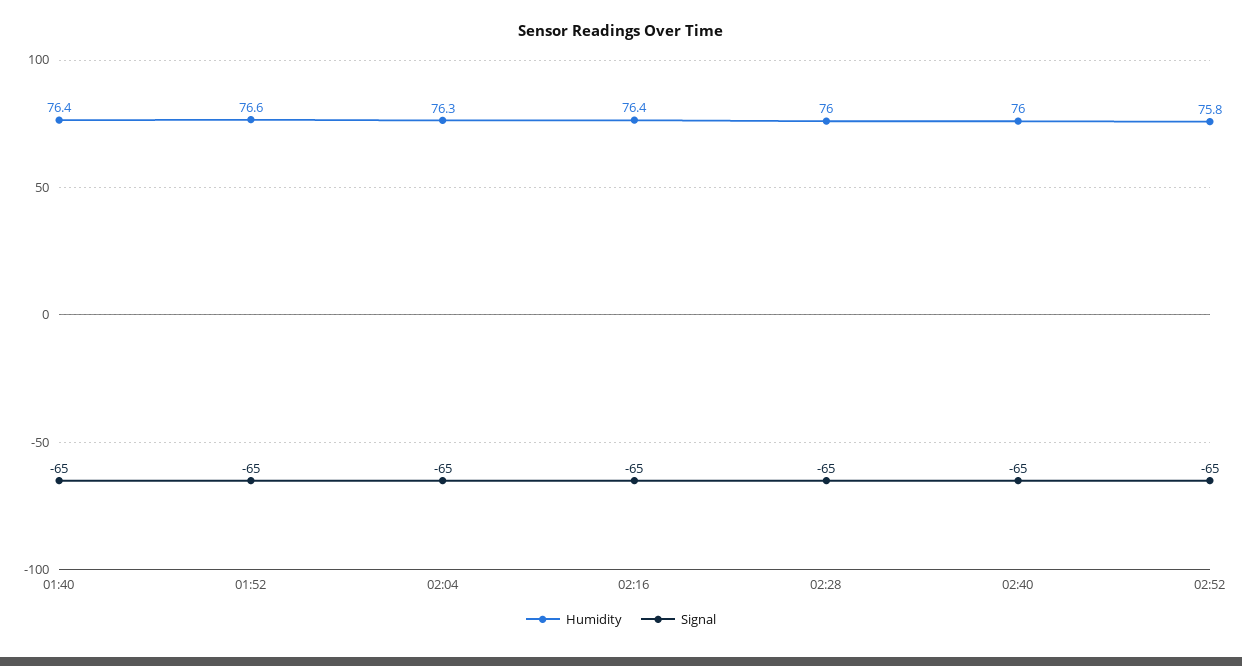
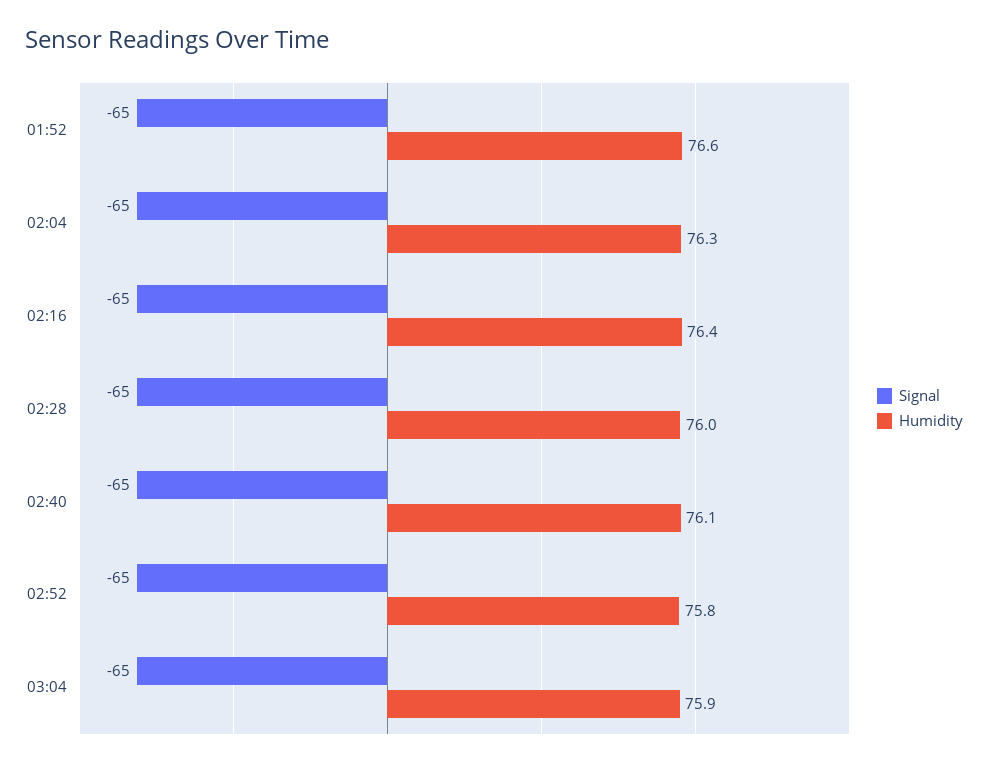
Humidity, 01:40: 76.4 -> none
Signal, 01:40: -65 -> none
Humidity, 02:40: 76 -> 76.1
Signal, 03:04: none -> -65
Humidity, 03:04: none -> 75.9

